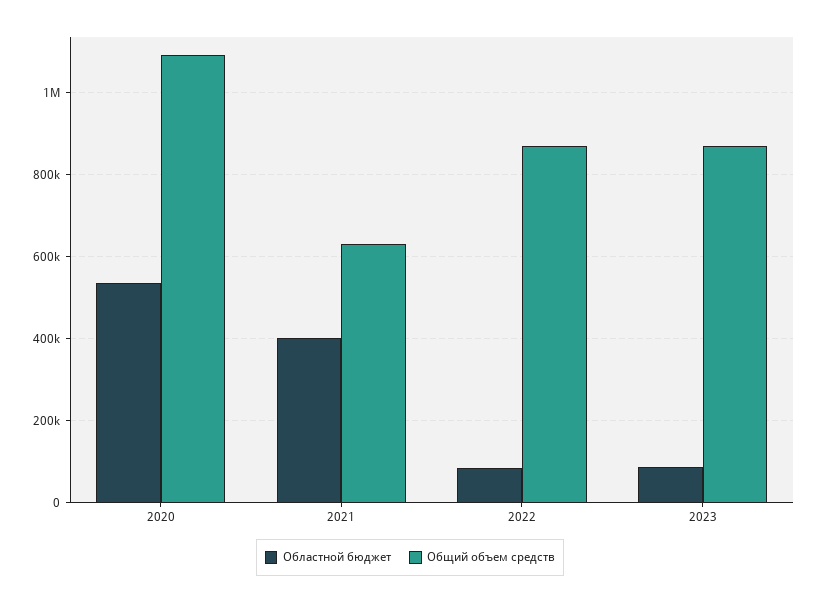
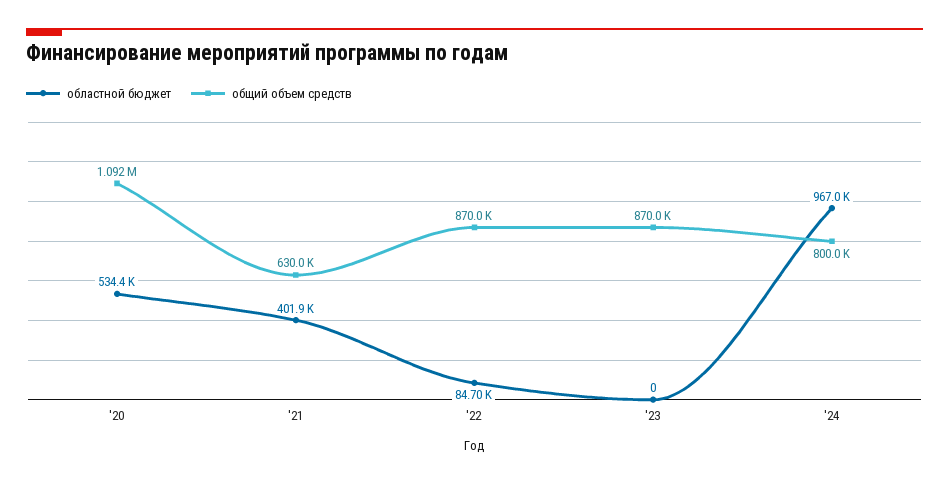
Областной бюджет, 2023: 80000 -> 0
Областной бюджет, '24: none -> 967000
Общий объем средств, '24: none -> 800000

